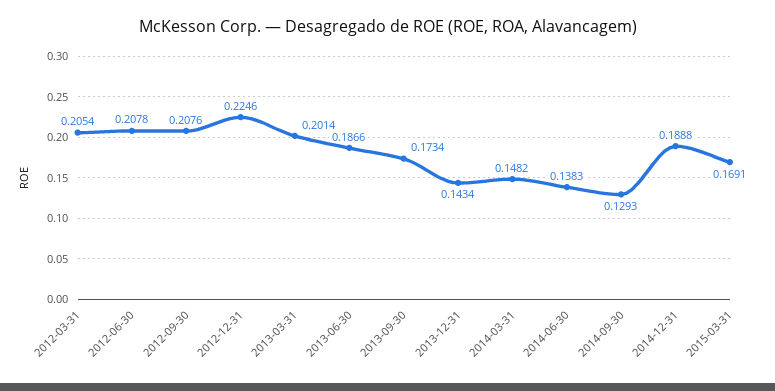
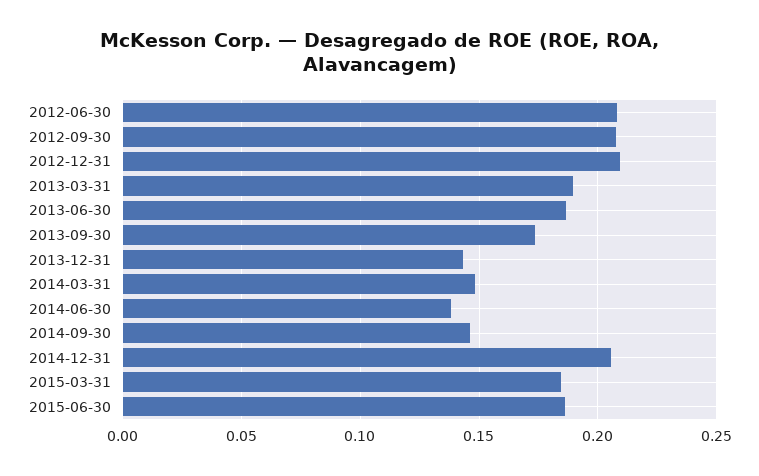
2012-03-31: 0.2054 -> none
2012-12-31: 0.2246 -> 0.21
2013-03-31: 0.2014 -> 0.19
2014-09-30: 0.1293 -> 0.145
2014-12-31: 0.1888 -> 0.205
2015-03-31: 0.1691 -> 0.185
2015-06-30: none -> 0.185

